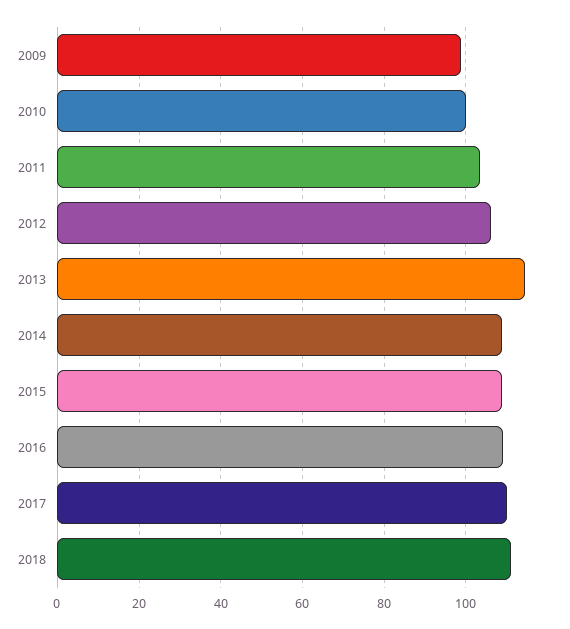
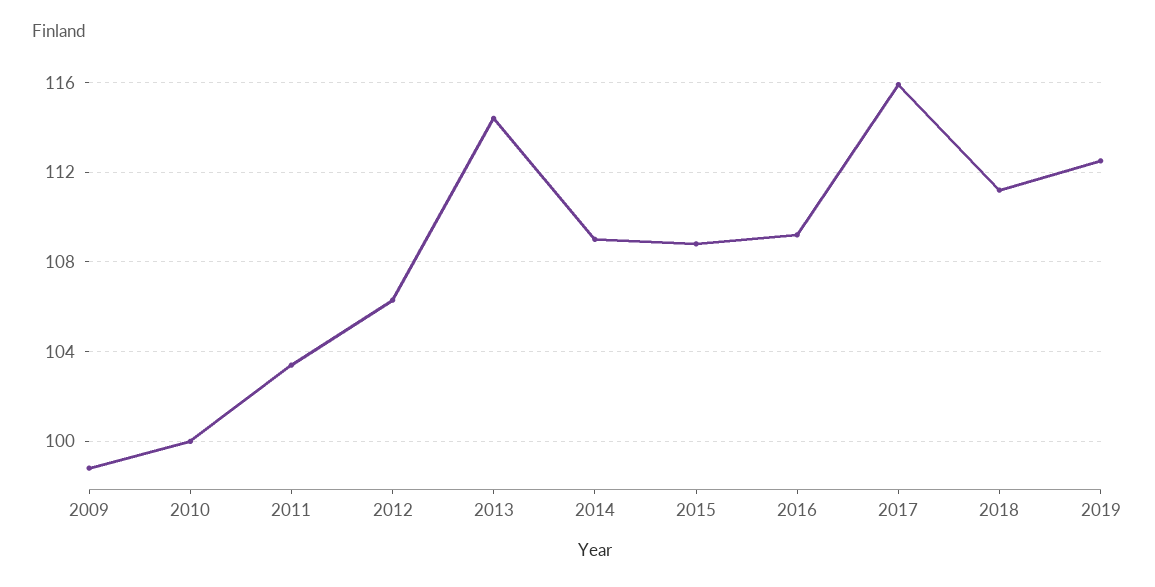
2017: 110 -> 116
2019: none -> 112.5

